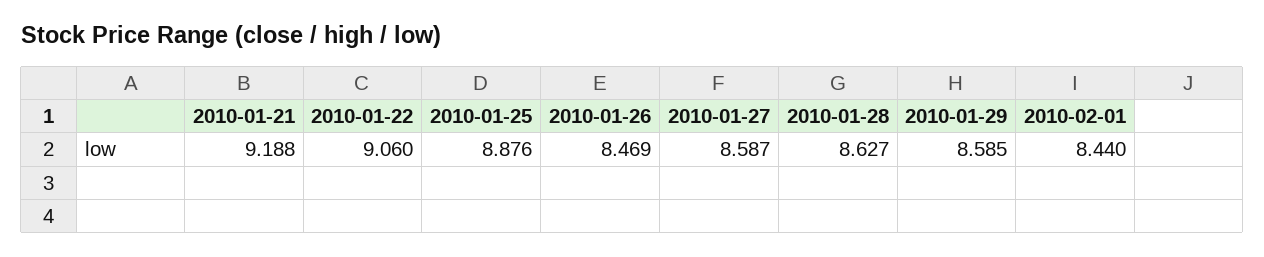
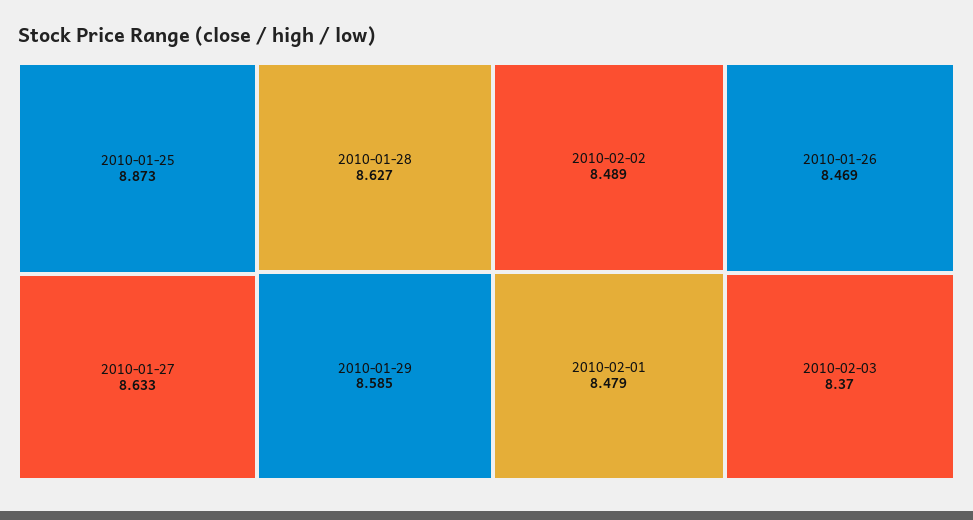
2010-01-21: 9.188 -> none
2010-01-22: 9.06 -> none
2010-01-25: 8.876 -> 8.873
2010-01-27: 8.587 -> 8.633
2010-02-01: 8.44 -> 8.479
2010-02-02: none -> 8.489
2010-02-03: none -> 8.37

